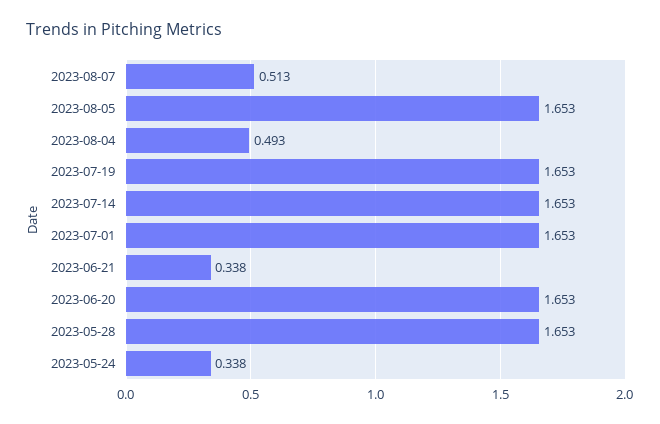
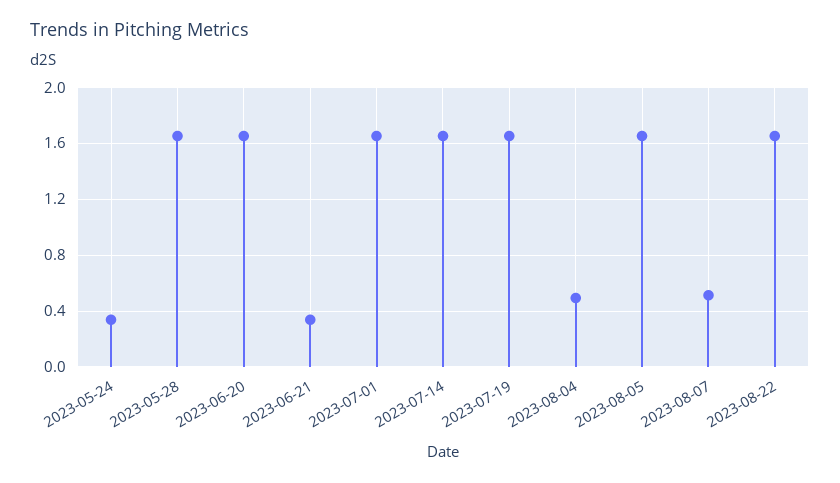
2023-08-22: none -> 1.65

